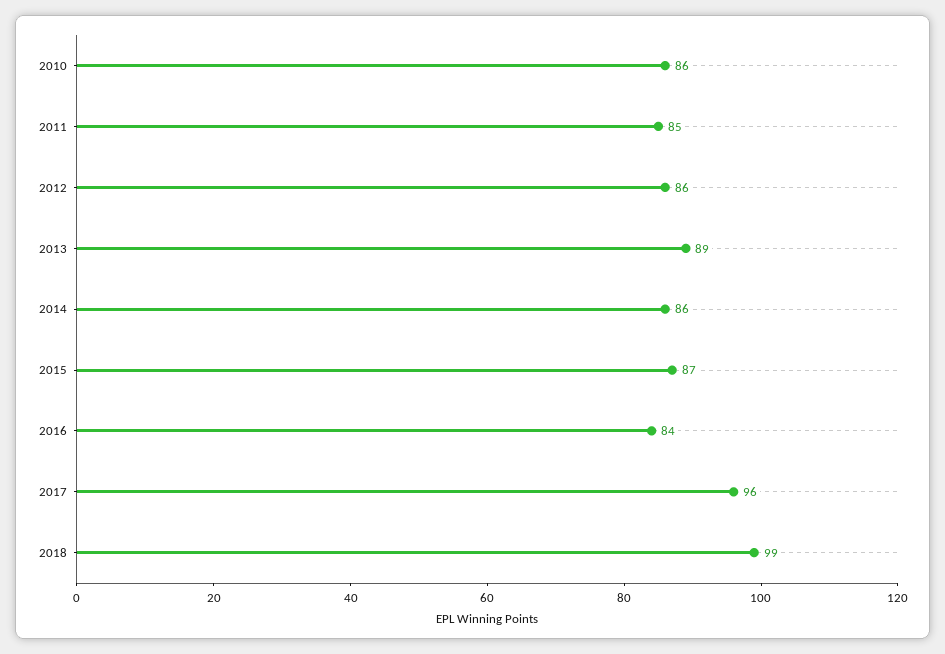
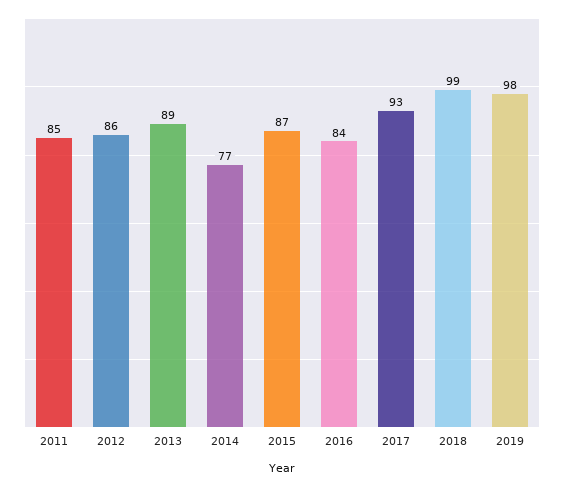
2010: 86 -> none
2014: 86 -> 77
2017: 96 -> 93
2019: none -> 98

